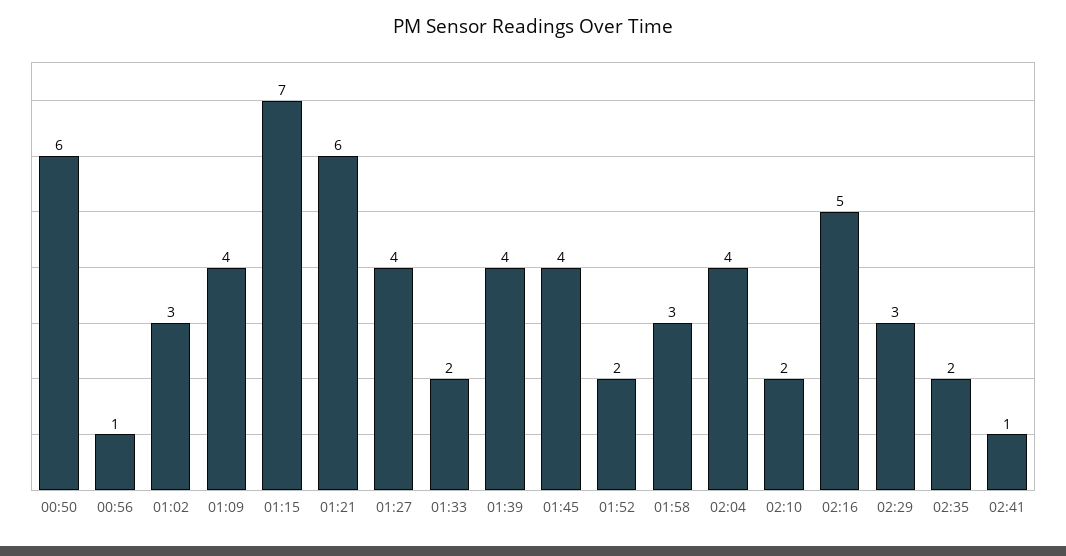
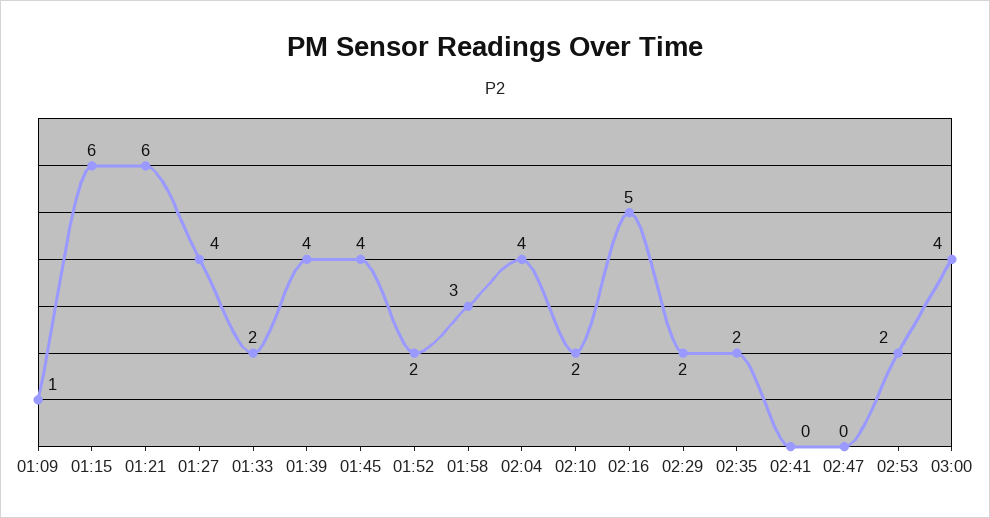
00:50: 6 -> none
00:56: 1 -> none
01:02: 3 -> none
01:09: 4 -> 1
01:15: 7 -> 6
02:29: 3 -> 2
02:41: 1 -> 0
02:47: none -> 0
02:53: none -> 2
03:00: none -> 4

